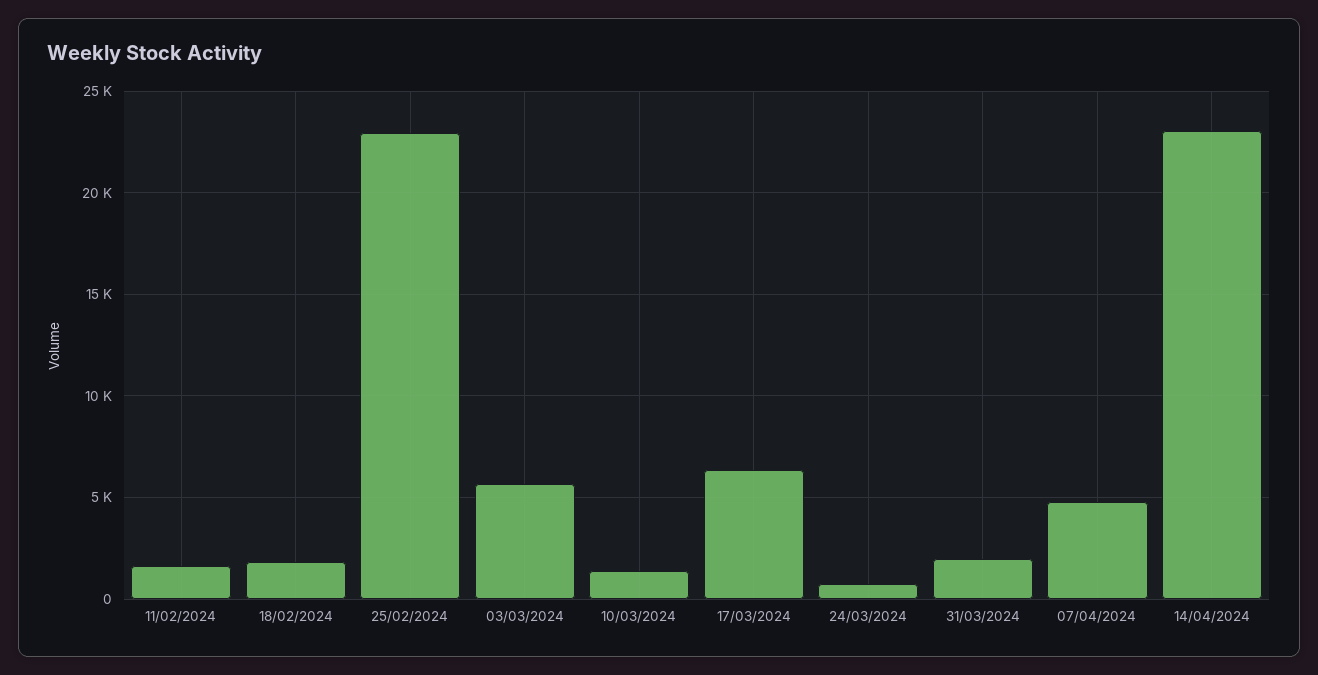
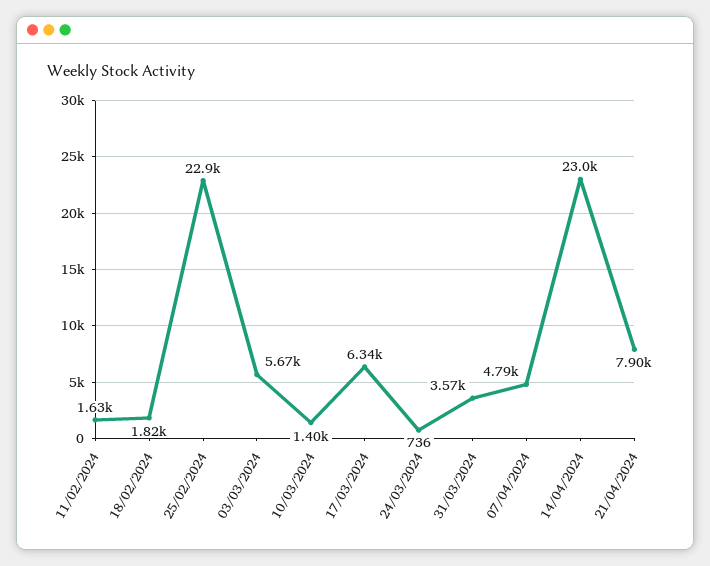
31/03/2024: 2000 -> 3570
21/04/2024: none -> 7900

